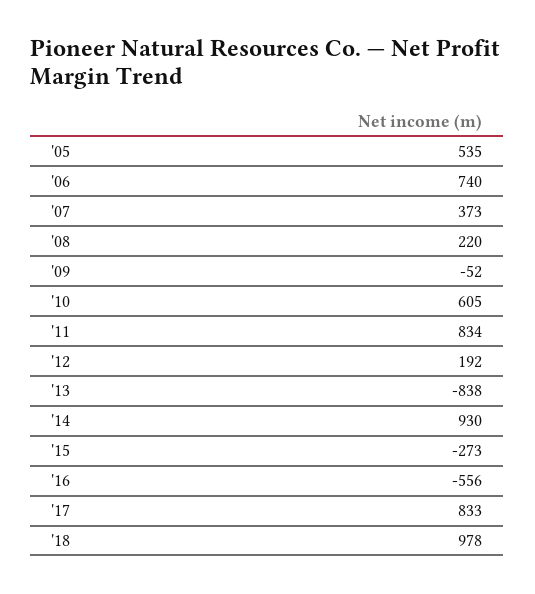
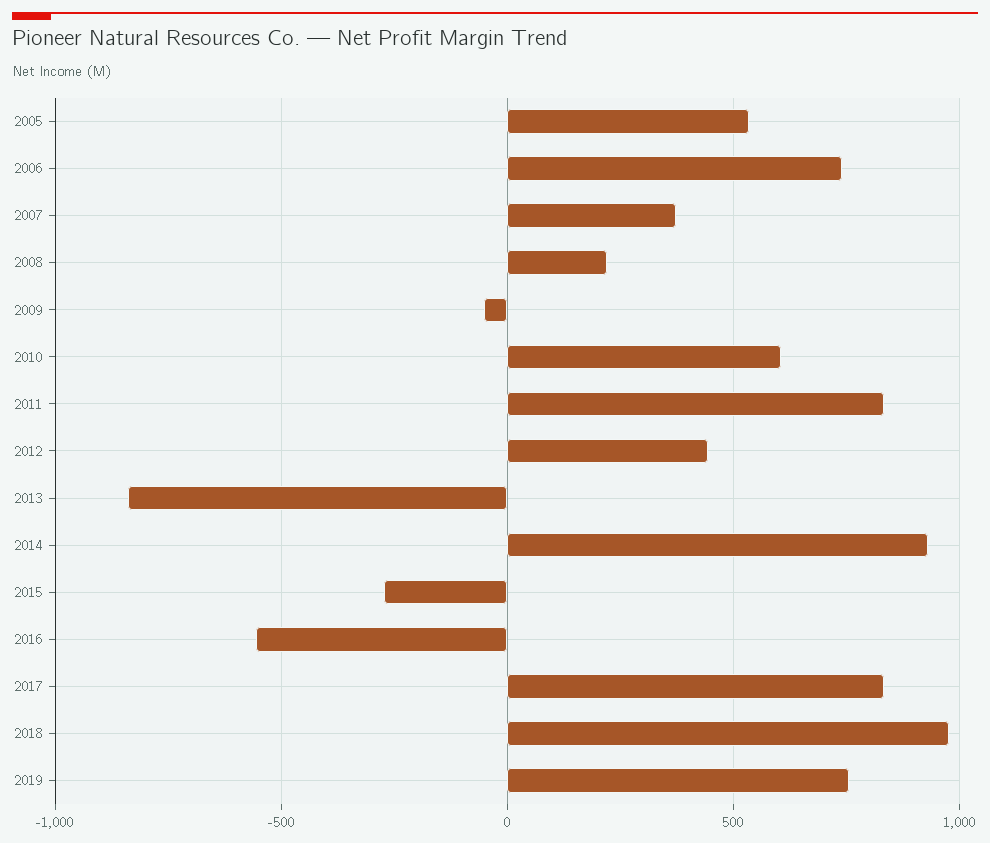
'12: 192 -> 450
2019: none -> 750

